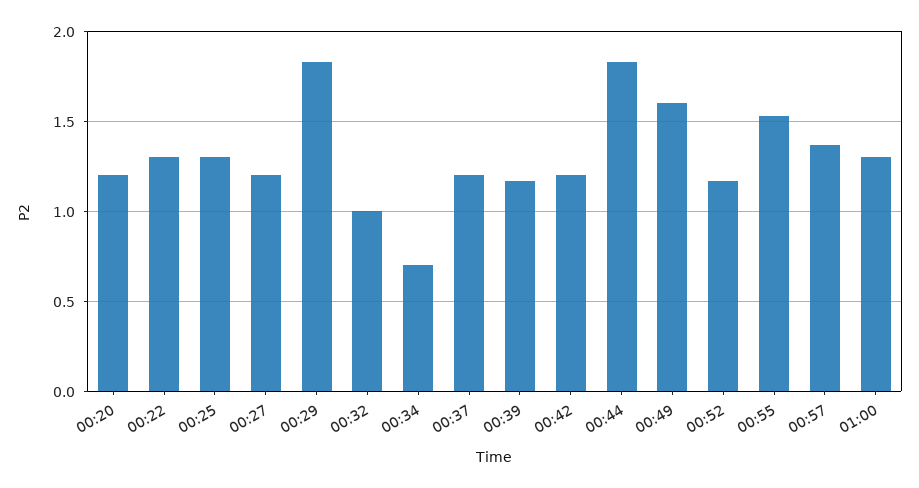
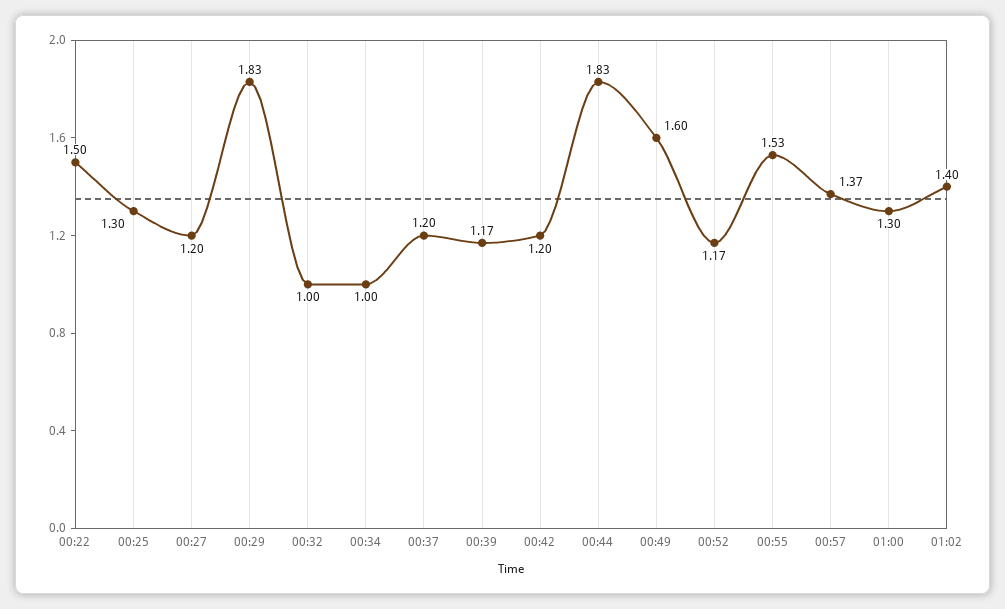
00:20: 1.2 -> none
00:22: 1.3 -> 1.5
00:34: 0.7 -> 1
01:02: none -> 1.4

